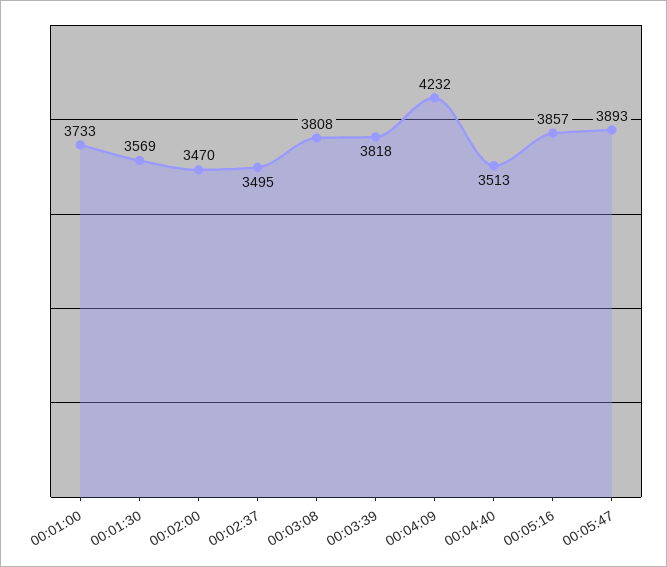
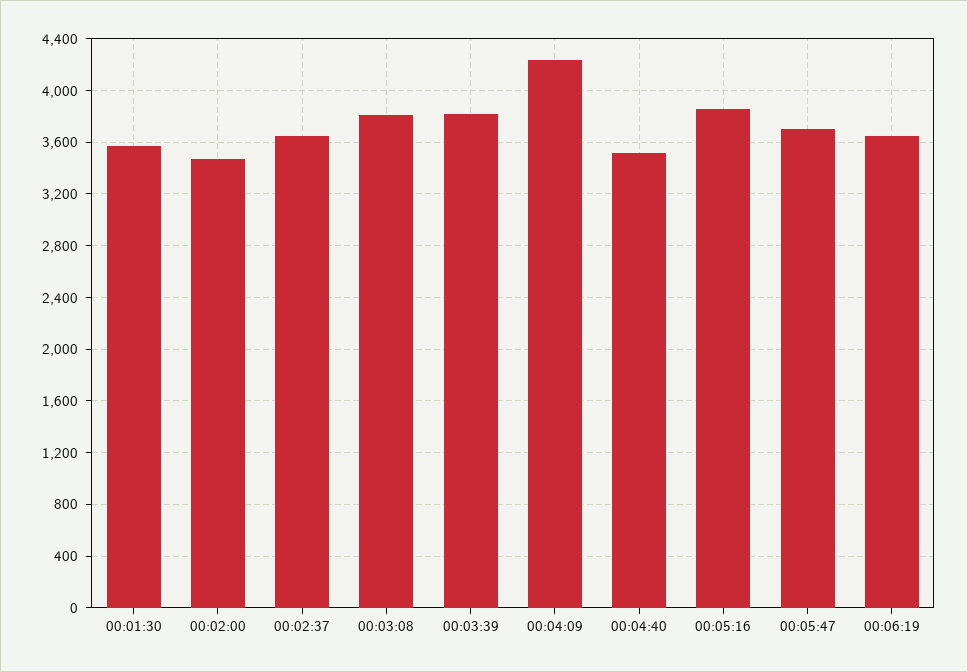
00:01:00: 3733 -> none
00:02:37: 3495 -> 3650
00:05:47: 3893 -> 3700
00:06:19: none -> 3650

